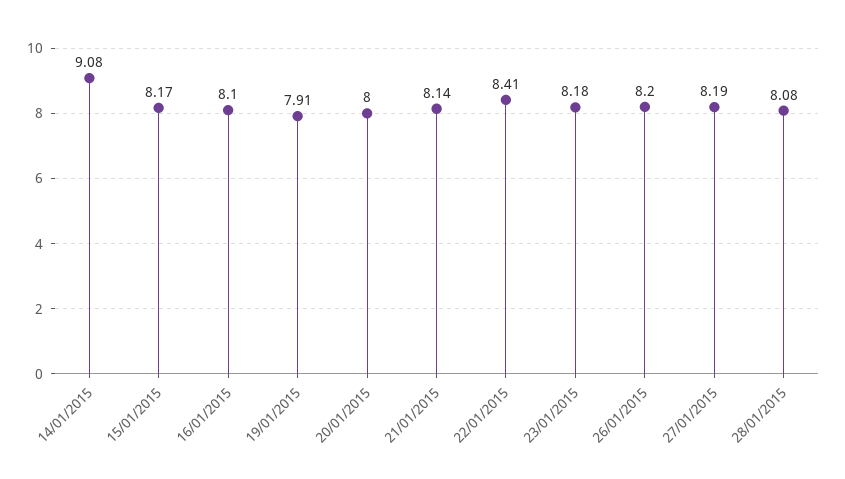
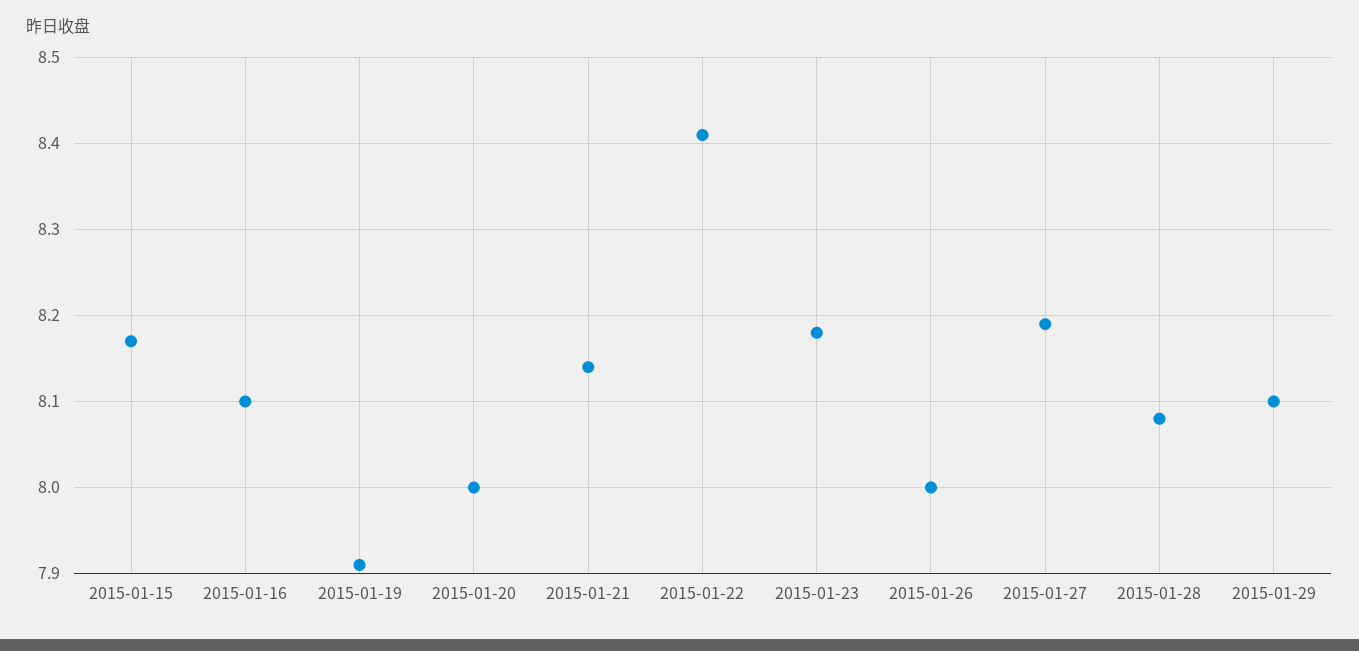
14/01/2015: 9.08 -> none
26/01/2015: 8.2 -> 8
2015-01-29: none -> 8.1

